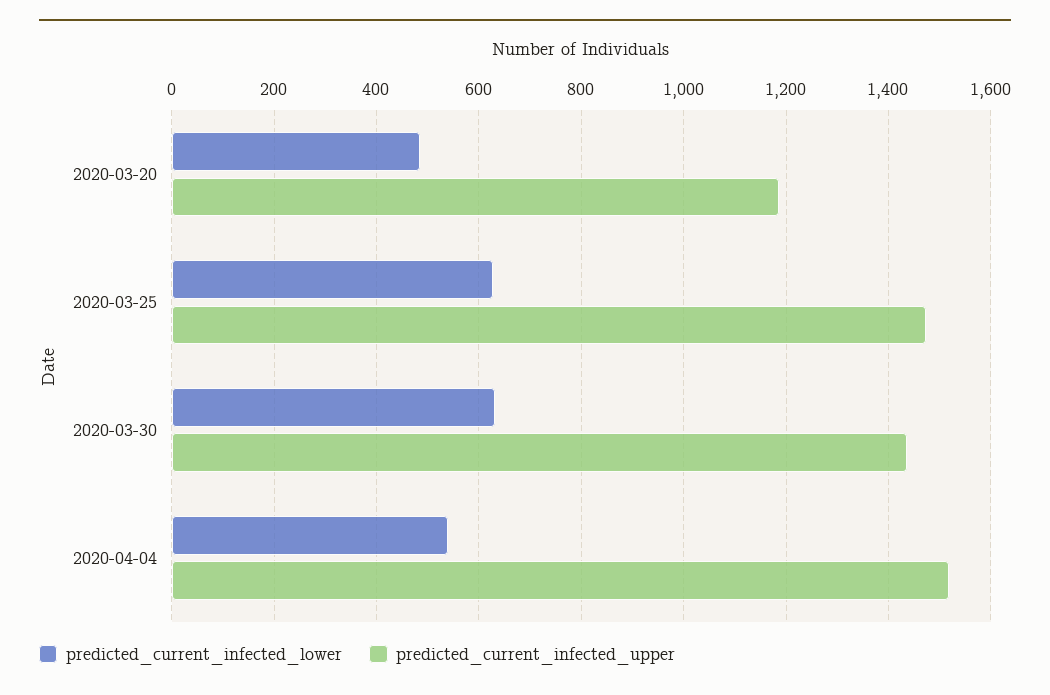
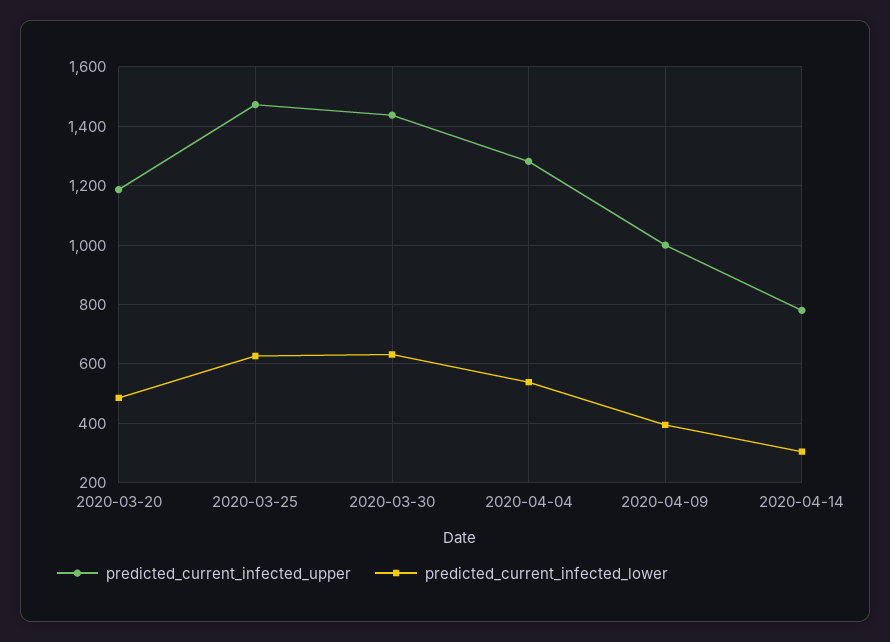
predicted_current_infected_upper, 2020-04-04: 1520 -> 1275
predicted_current_infected_upper, 2020-04-09: none -> 1000
predicted_current_infected_lower, 2020-04-09: none -> 400
predicted_current_infected_upper, 2020-04-14: none -> 775
predicted_current_infected_lower, 2020-04-14: none -> 300

